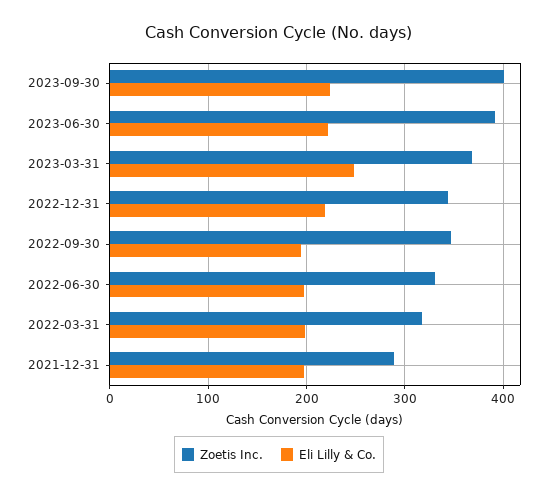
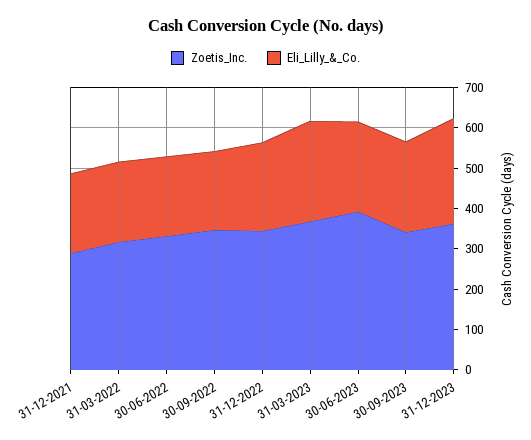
Zoetis Inc., 2023-09-30: 400 -> 340
Zoetis Inc., 31-12-2023: none -> 360
Eli Lilly & Co., 31-12-2023: none -> 260

